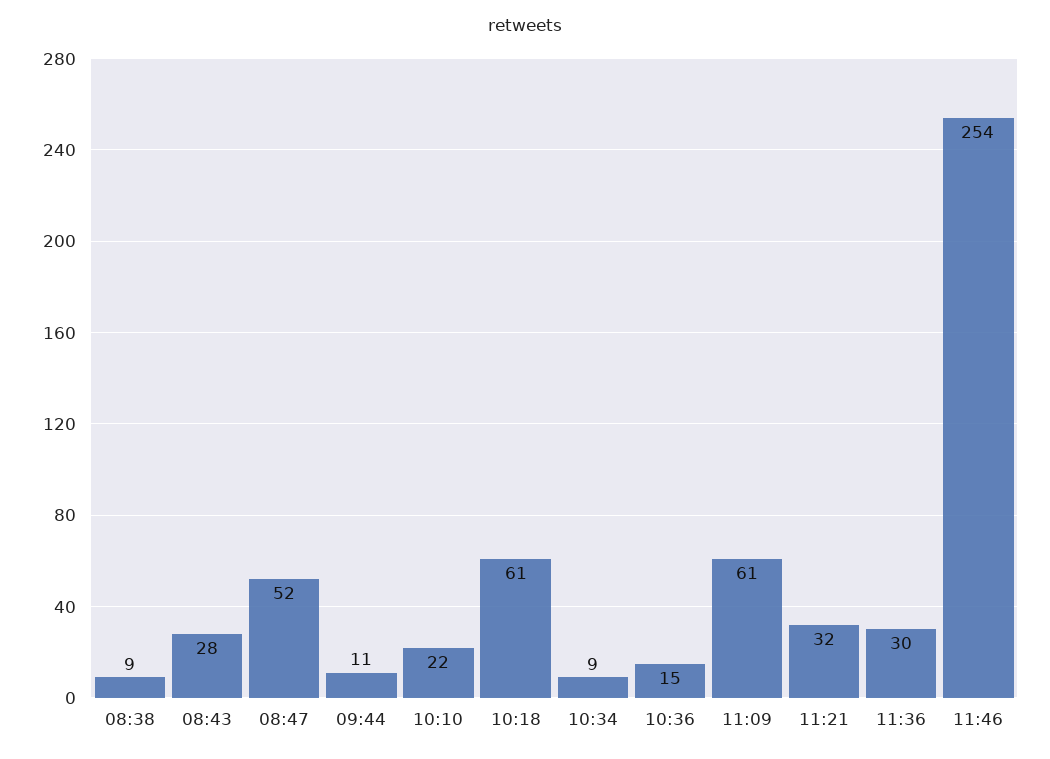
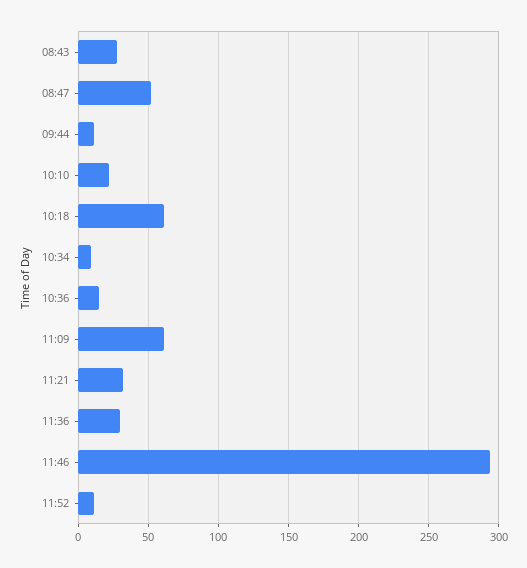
08:38: 9 -> none
11:46: 254 -> 295
11:52: none -> 10

